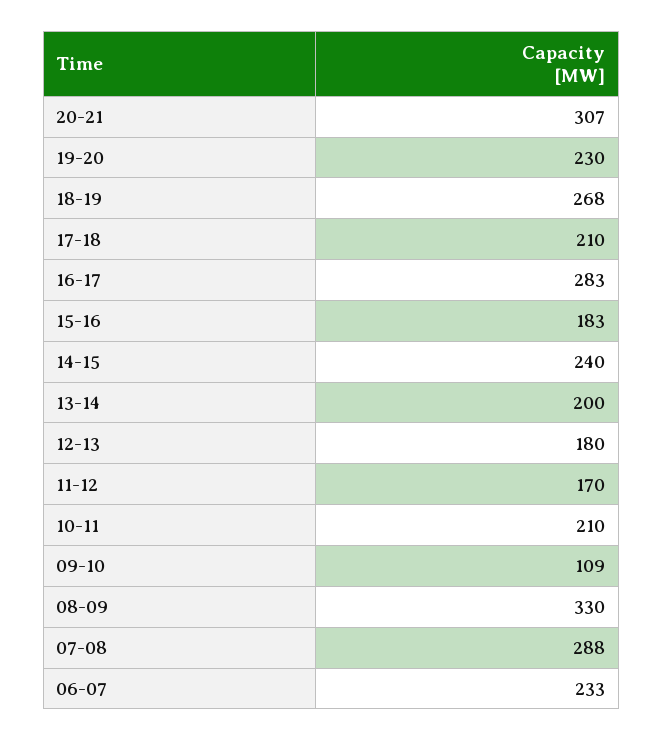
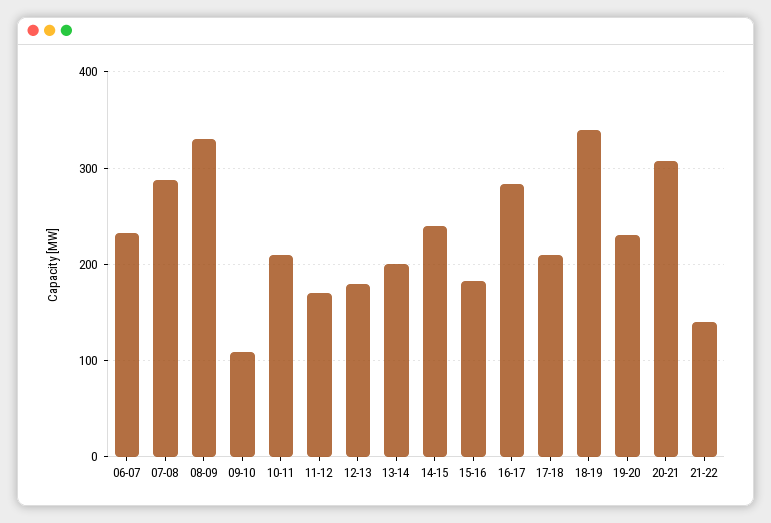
18-19: 268 -> 340
21-22: none -> 140

